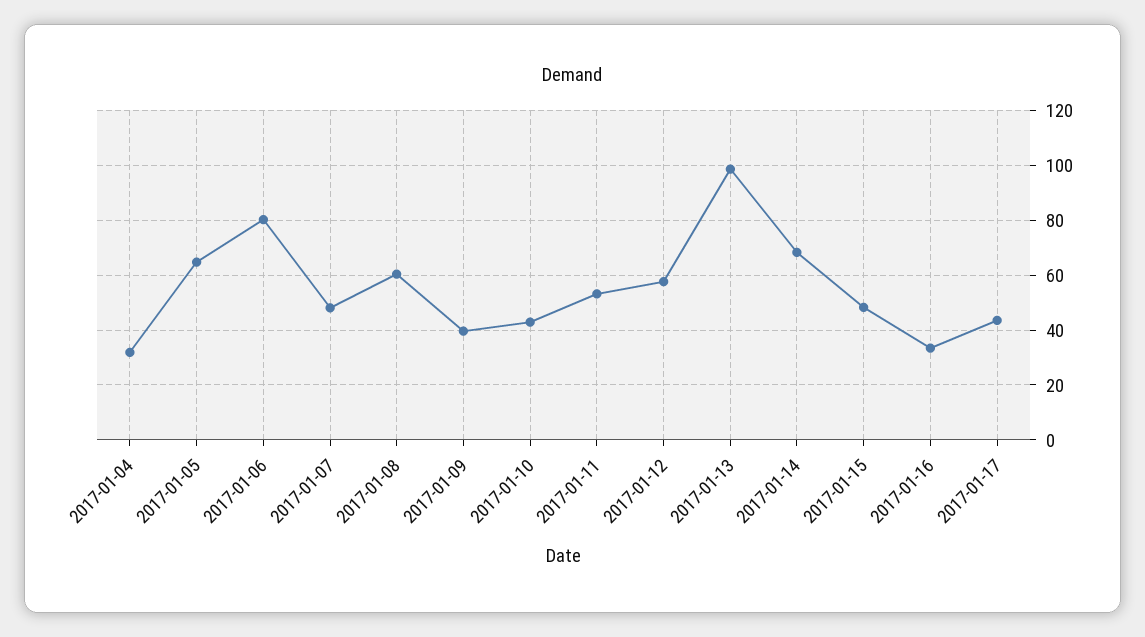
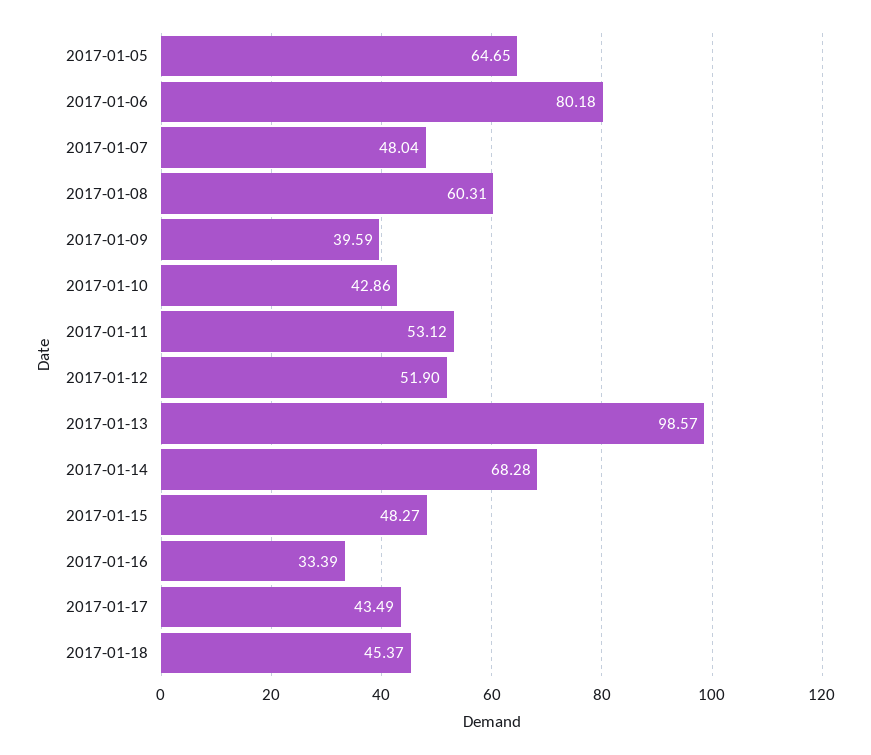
2017-01-04: 32.5 -> none
2017-01-12: 57.5 -> 51.9
2017-01-18: none -> 45.37

